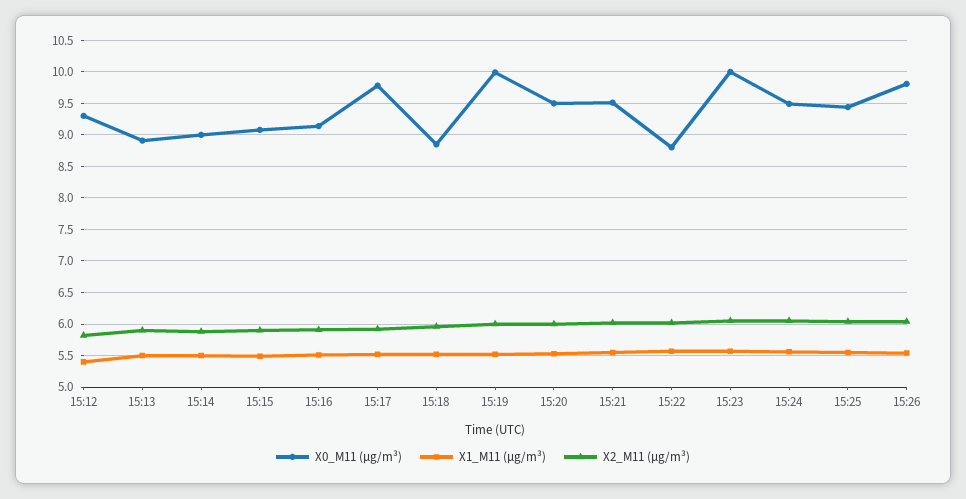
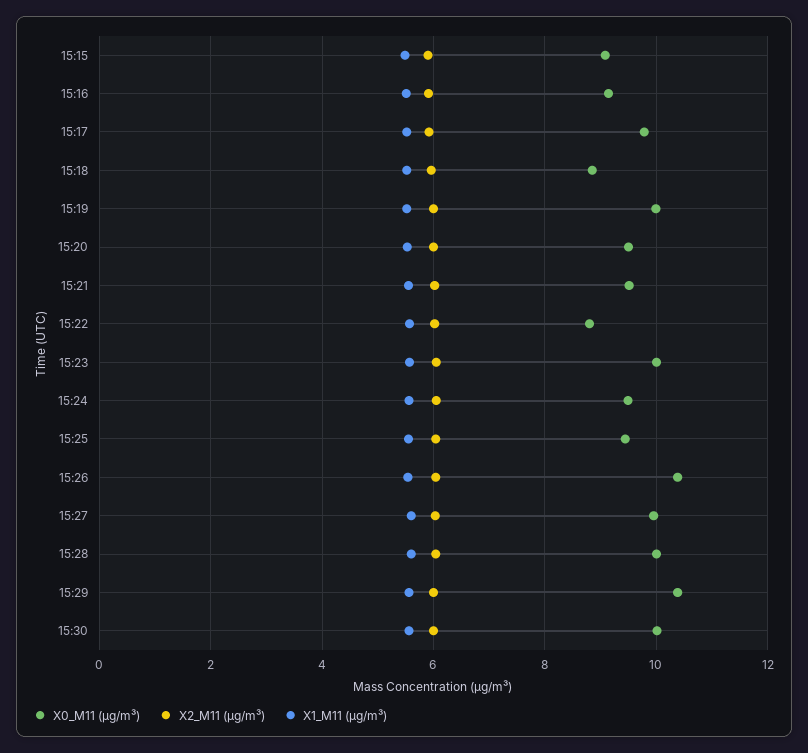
X0_M11 (μg/m³), 15:12: 9.3 -> none
X1_M11 (μg/m³), 15:12: 5.4 -> none
X2_M11 (μg/m³), 15:12: 5.8 -> none
X0_M11 (μg/m³), 15:13: 8.9 -> none
X1_M11 (μg/m³), 15:13: 5.5 -> none
X2_M11 (μg/m³), 15:13: 5.9 -> none
X0_M11 (μg/m³), 15:14: 9 -> none
X1_M11 (μg/m³), 15:14: 5.5 -> none
X2_M11 (μg/m³), 15:14: 5.9 -> none
X0_M11 (μg/m³), 15:26: 9.8 -> 10.4
X0_M11 (μg/m³), 15:27: none -> 10
X2_M11 (μg/m³), 15:27: none -> 6
X1_M11 (μg/m³), 15:27: none -> 5.6
X0_M11 (μg/m³), 15:28: none -> 10
X2_M11 (μg/m³), 15:28: none -> 6
X1_M11 (μg/m³), 15:28: none -> 5.6
X0_M11 (μg/m³), 15:29: none -> 10.4
X2_M11 (μg/m³), 15:29: none -> 6
X1_M11 (μg/m³), 15:29: none -> 5.6
X0_M11 (μg/m³), 15:30: none -> 10
X2_M11 (μg/m³), 15:30: none -> 6
X1_M11 (μg/m³), 15:30: none -> 5.6

